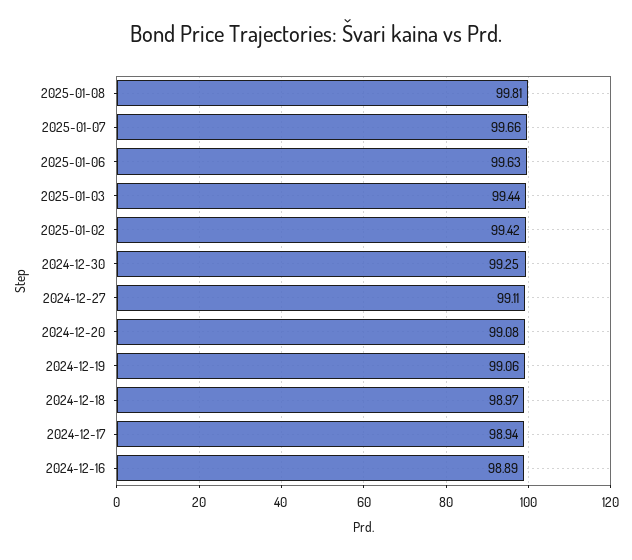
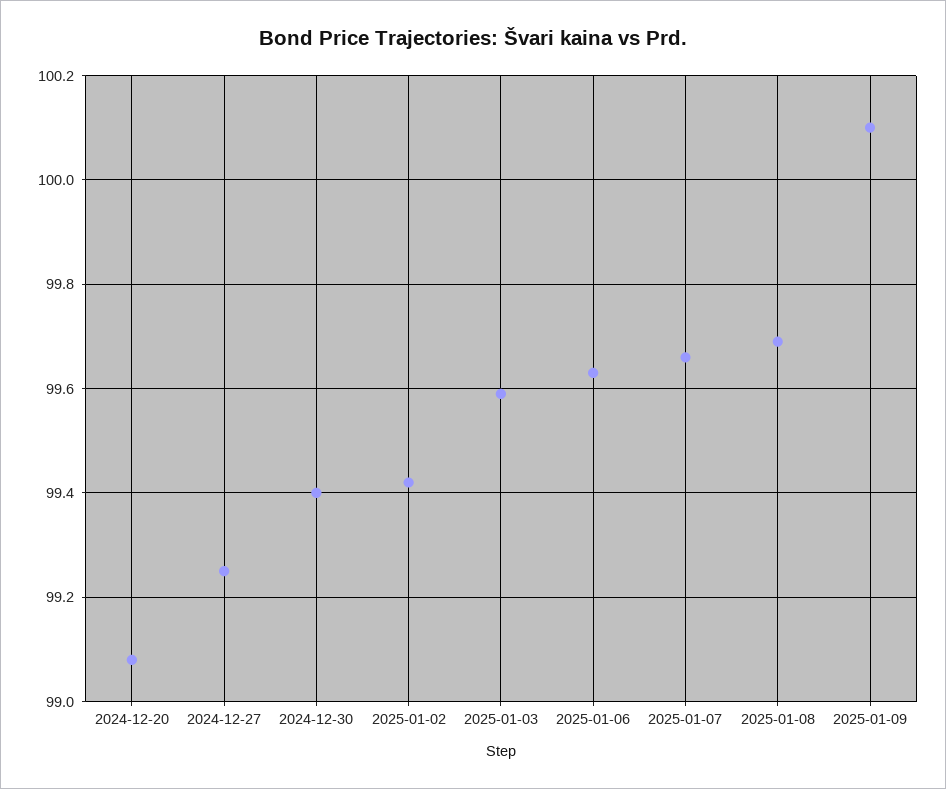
2025-01-08: 99.81 -> 99.7
2025-01-03: 99.44 -> 99.6
2024-12-30: 99.25 -> 99.4
2024-12-27: 99.11 -> 99.25
2024-12-19: 99.06 -> none
2024-12-18: 98.97 -> none
2024-12-17: 98.94 -> none
2024-12-16: 98.89 -> none
2025-01-09: none -> 100.1

